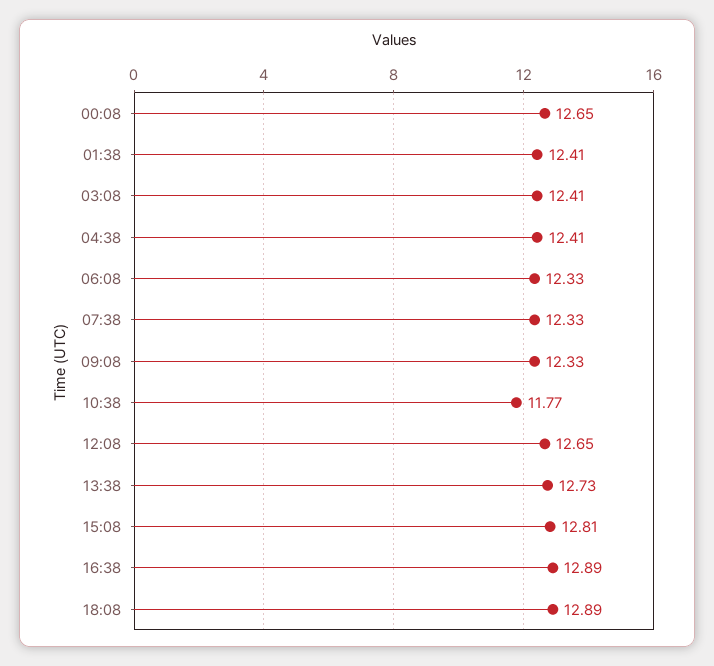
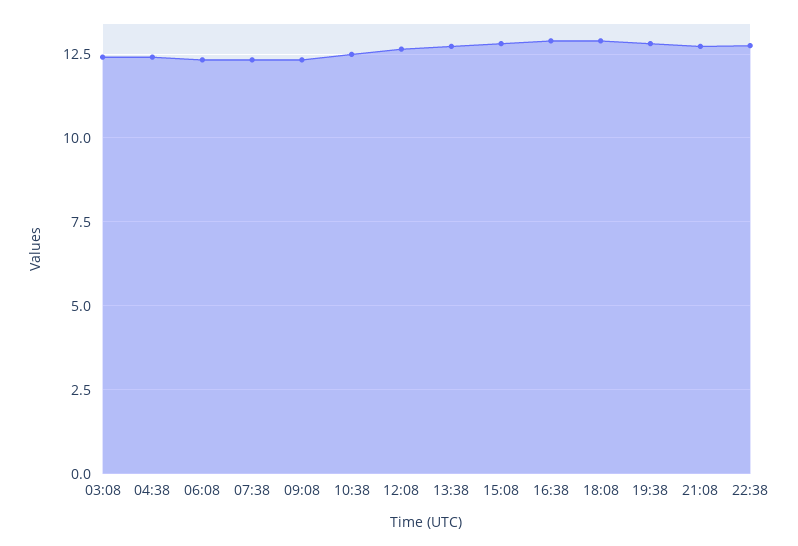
00:08: 12.65 -> none
01:38: 12.41 -> none
10:38: 11.77 -> 12.5
19:38: none -> 12.75
21:08: none -> 12.75
22:38: none -> 12.75

